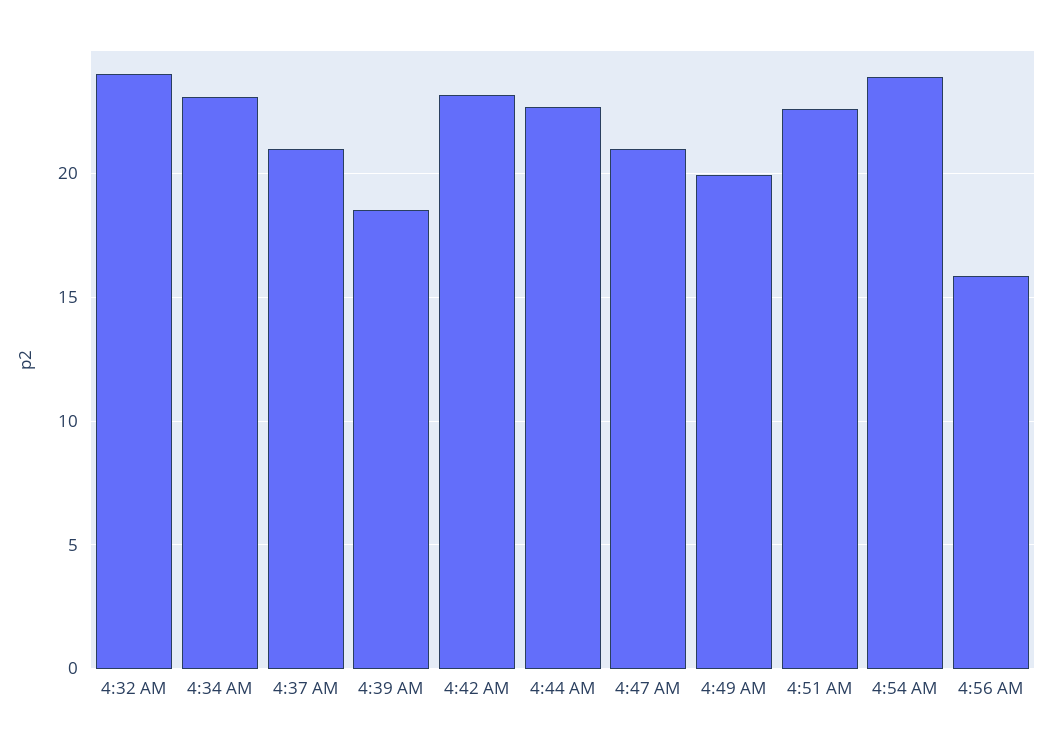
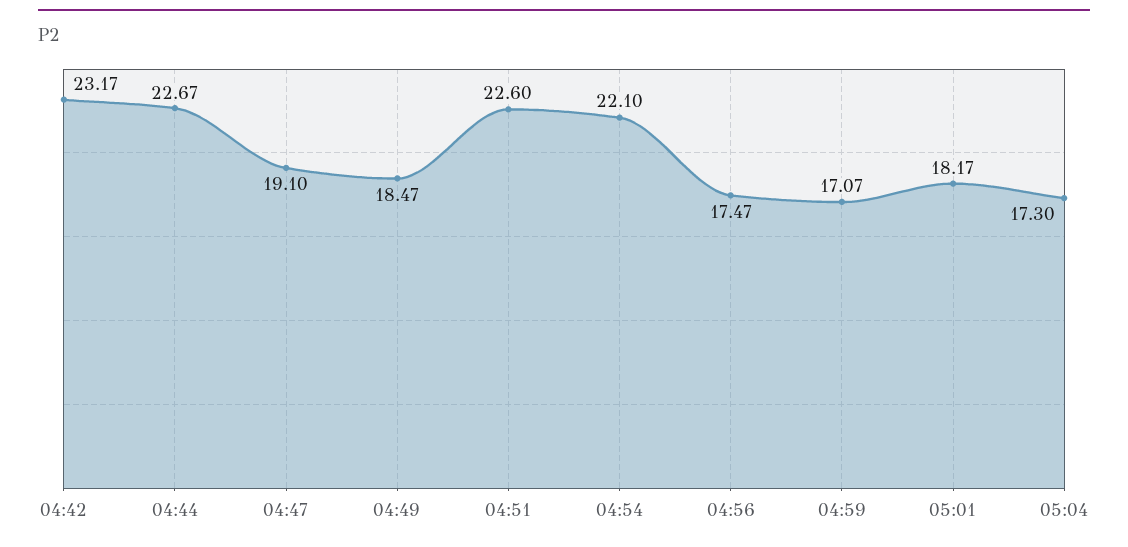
4:32 AM: 24 -> none
4:34 AM: 23 -> none
4:37 AM: 21 -> none
4:39 AM: 18.5 -> none
4:47 AM: 21 -> 19.1
4:49 AM: 20 -> 18.47
4:54 AM: 24 -> 22.1
4:56 AM: 16 -> 17.47
04:59: none -> 17.07
05:01: none -> 18.17
05:04: none -> 17.3

